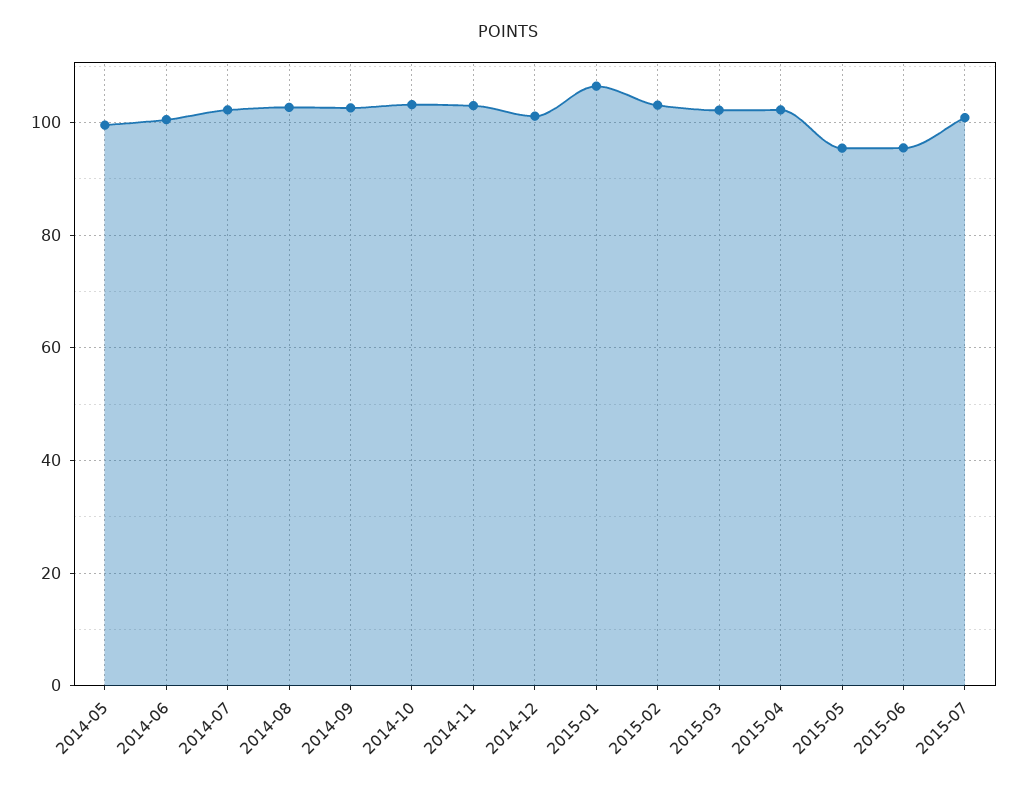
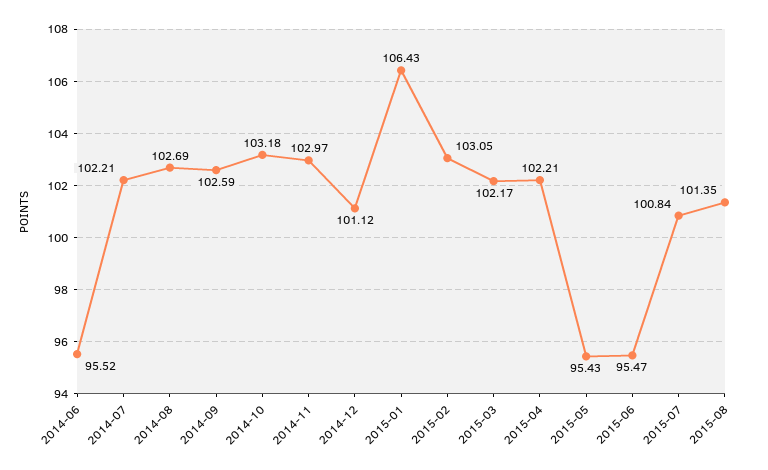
2014-05: 100 -> none
2014-06: 100 -> 95.52
2015-08: none -> 101.35

